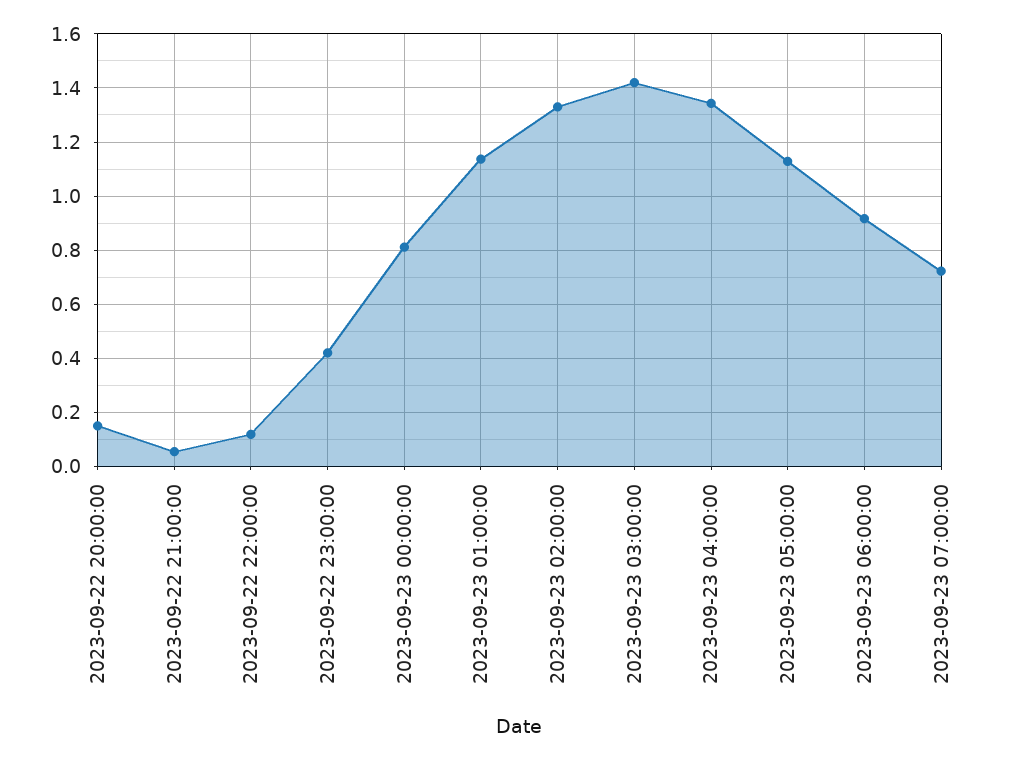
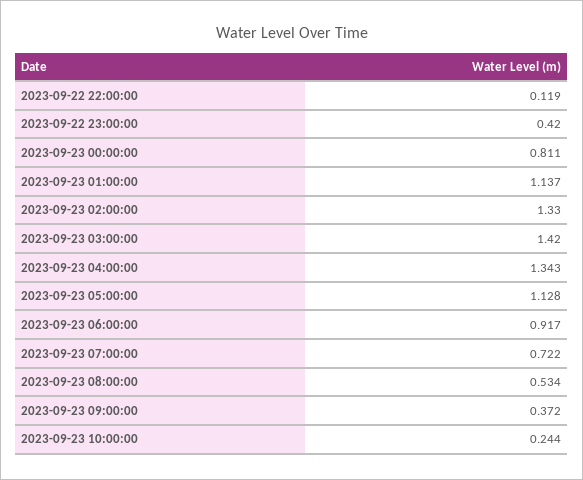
2023-09-22 20:00:00: 0.15 -> none
2023-09-22 21:00:00: 0.05 -> none
2023-09-23 08:00:00: none -> 0.534
2023-09-23 09:00:00: none -> 0.372
2023-09-23 10:00:00: none -> 0.244

